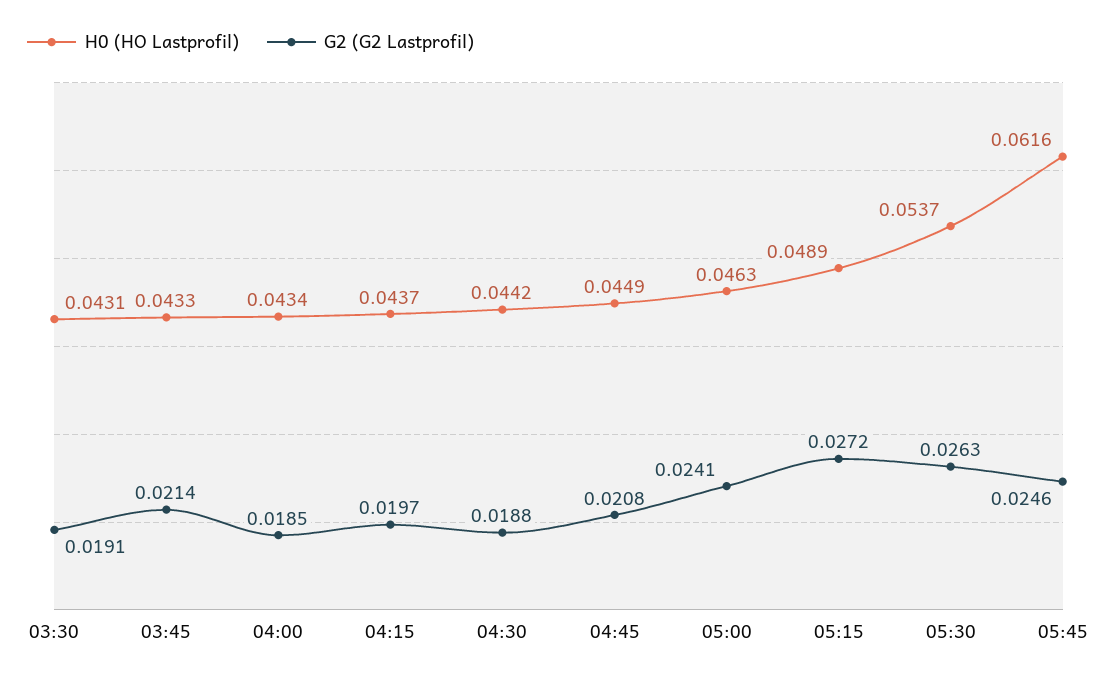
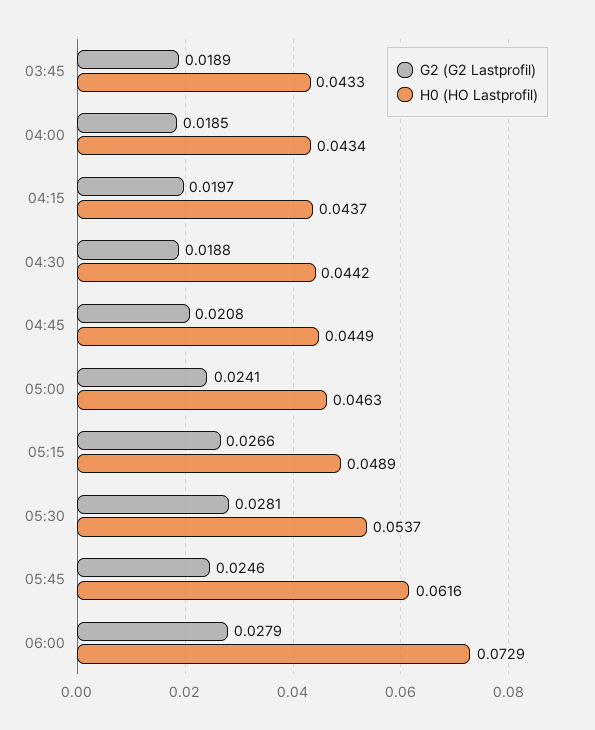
H0 (HO Lastprofil), 03:30: 0.0431 -> none
G2 (G2 Lastprofil), 03:30: 0.0191 -> none
G2 (G2 Lastprofil), 03:45: 0.0214 -> 0.0189
G2 (G2 Lastprofil), 05:15: 0.0272 -> 0.0266
G2 (G2 Lastprofil), 05:30: 0.0263 -> 0.0281
G2 (G2 Lastprofil), 06:00: none -> 0.0279
H0 (HO Lastprofil), 06:00: none -> 0.0729

